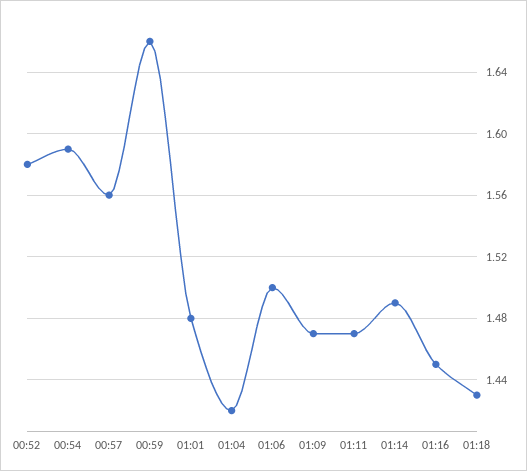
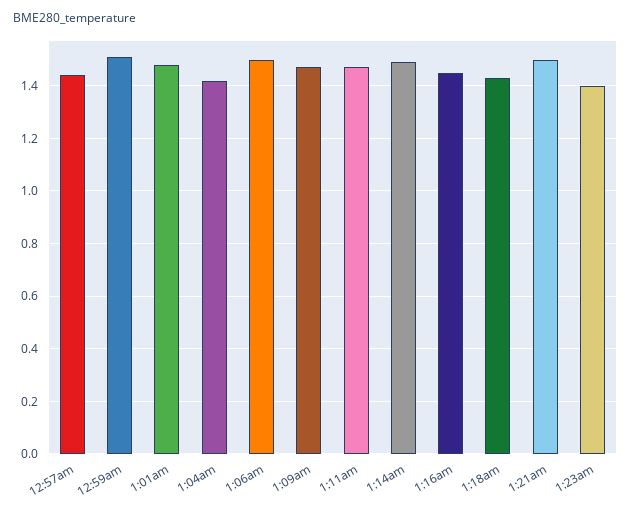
00:52: 1.58 -> none
00:54: 1.59 -> none
00:57: 1.56 -> 1.45
00:59: 1.66 -> 1.5
1:21am: none -> 1.5
1:23am: none -> 1.4

